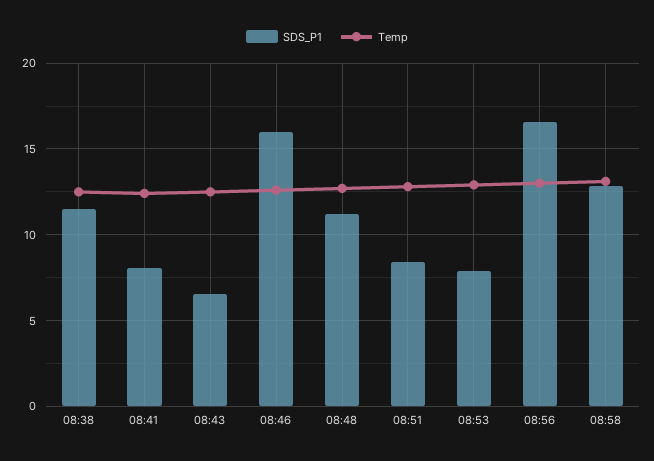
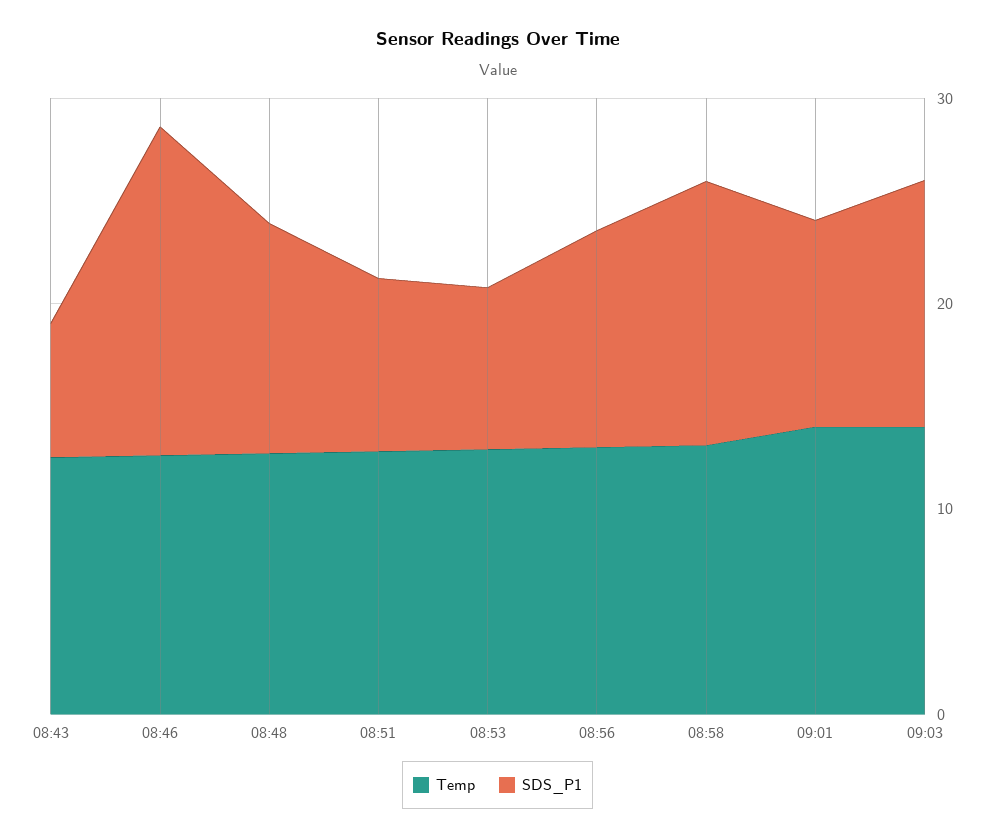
SDS_P1, 08:38: 11.5 -> none
Temp, 08:38: 12.5 -> none
SDS_P1, 08:41: 8 -> none
Temp, 08:41: 12.5 -> none
SDS_P1, 08:56: 16.5 -> 10
Temp, 09:01: none -> 14
SDS_P1, 09:01: none -> 10
Temp, 09:03: none -> 14
SDS_P1, 09:03: none -> 12

